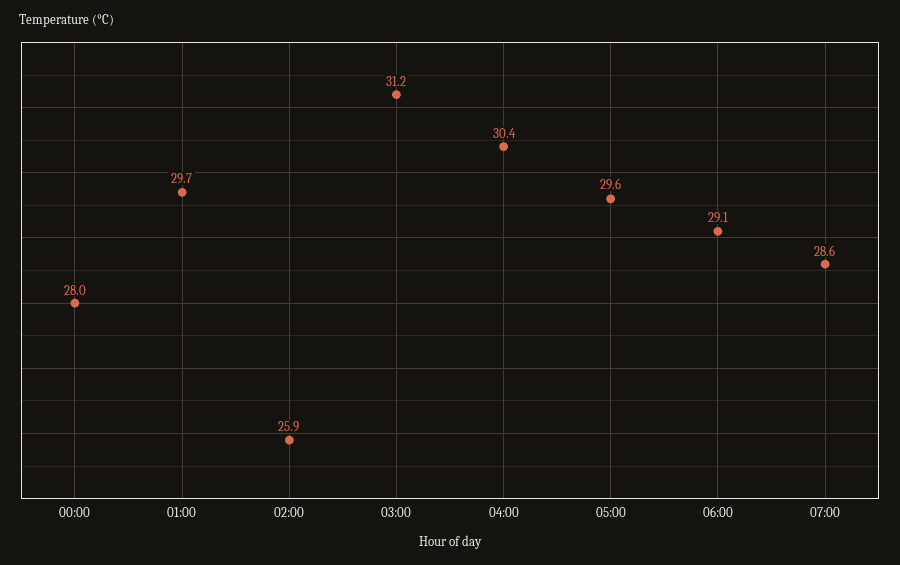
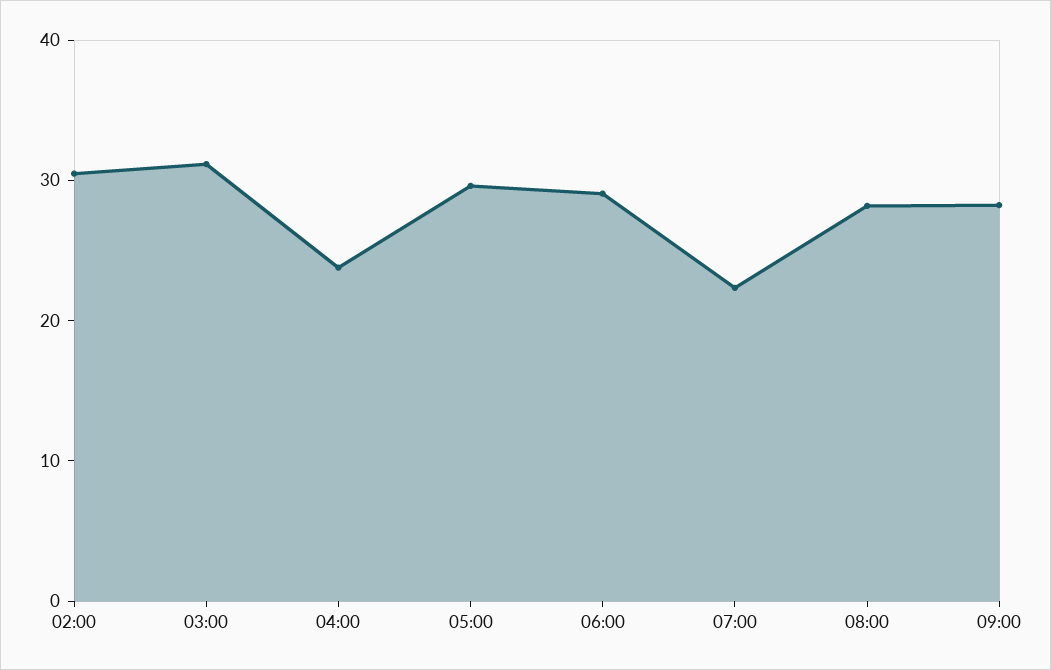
00:00: 28 -> none
01:00: 29.7 -> none
02:00: 25.9 -> 30
04:00: 30.4 -> 24
07:00: 28.6 -> 22
08:00: none -> 28
09:00: none -> 28

